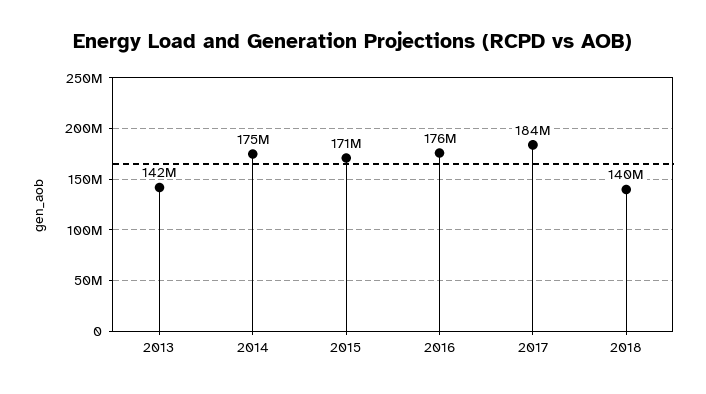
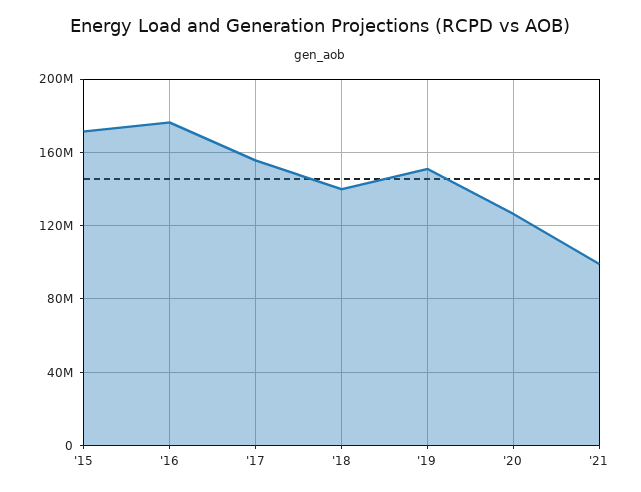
2013: 142000000 -> none
2014: 175000000 -> none
2017: 184000000 -> 155000000
'19: none -> 150000000
'20: none -> 125000000
'21: none -> 100000000

